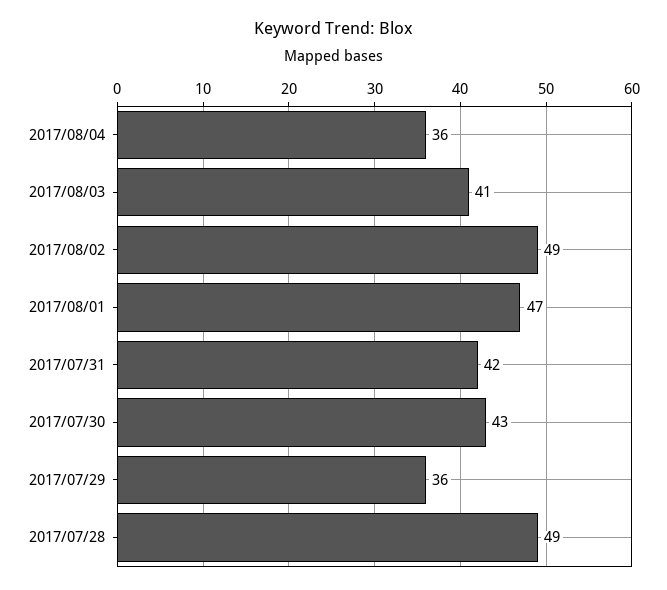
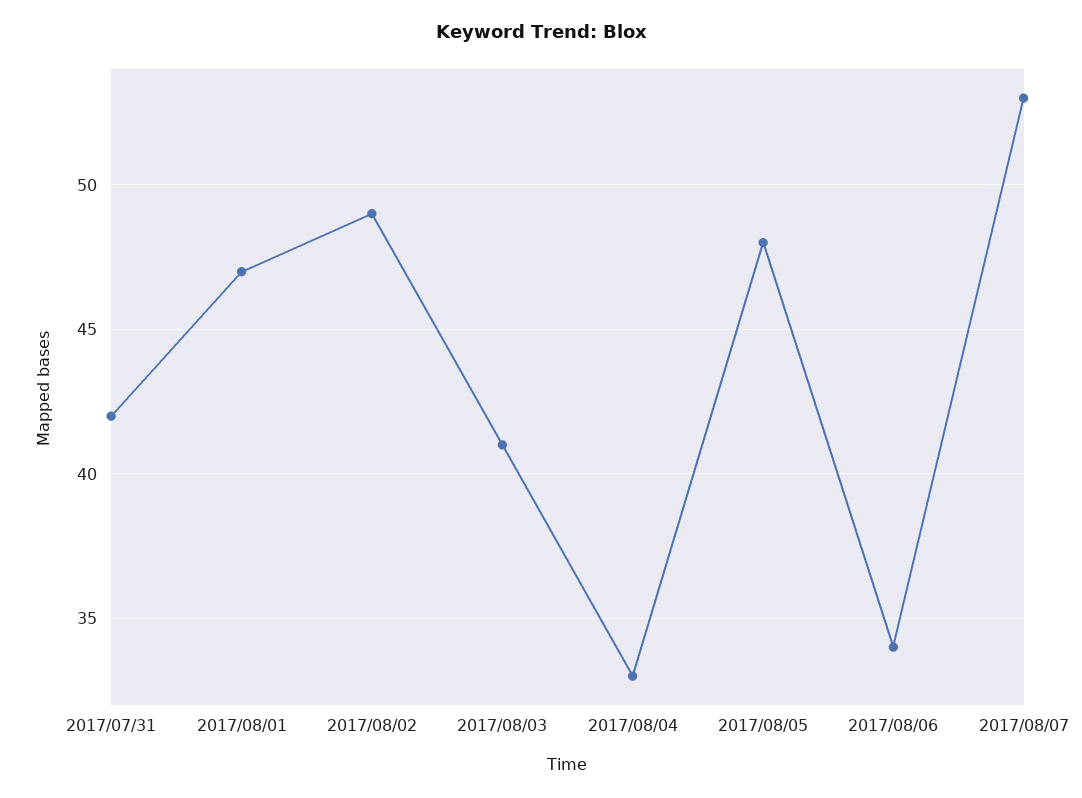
2017/08/04: 36 -> 33
2017/07/30: 43 -> none
2017/07/29: 36 -> none
2017/07/28: 49 -> none
2017/08/05: none -> 48
2017/08/06: none -> 34
2017/08/07: none -> 53

